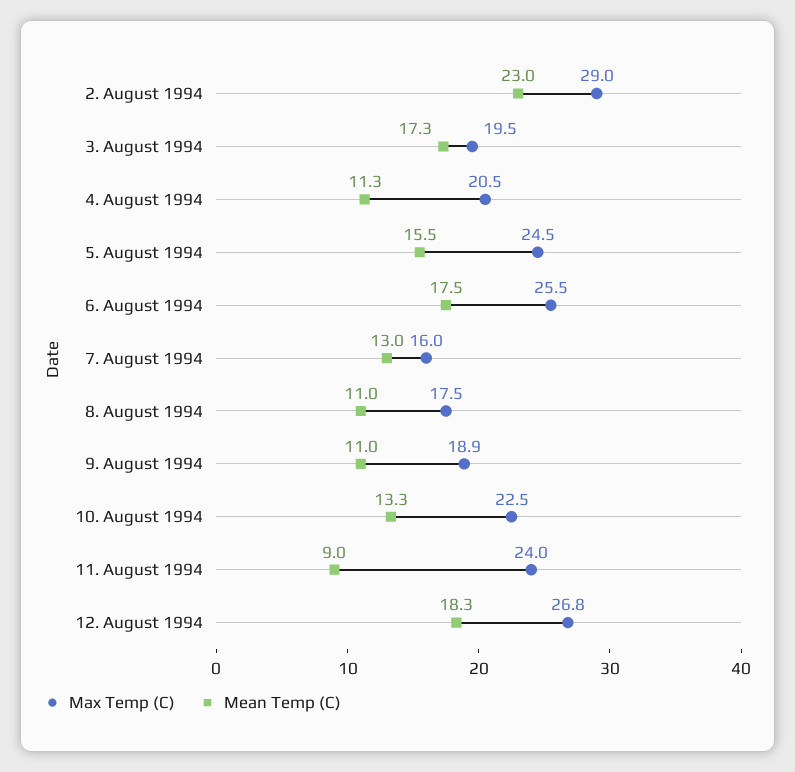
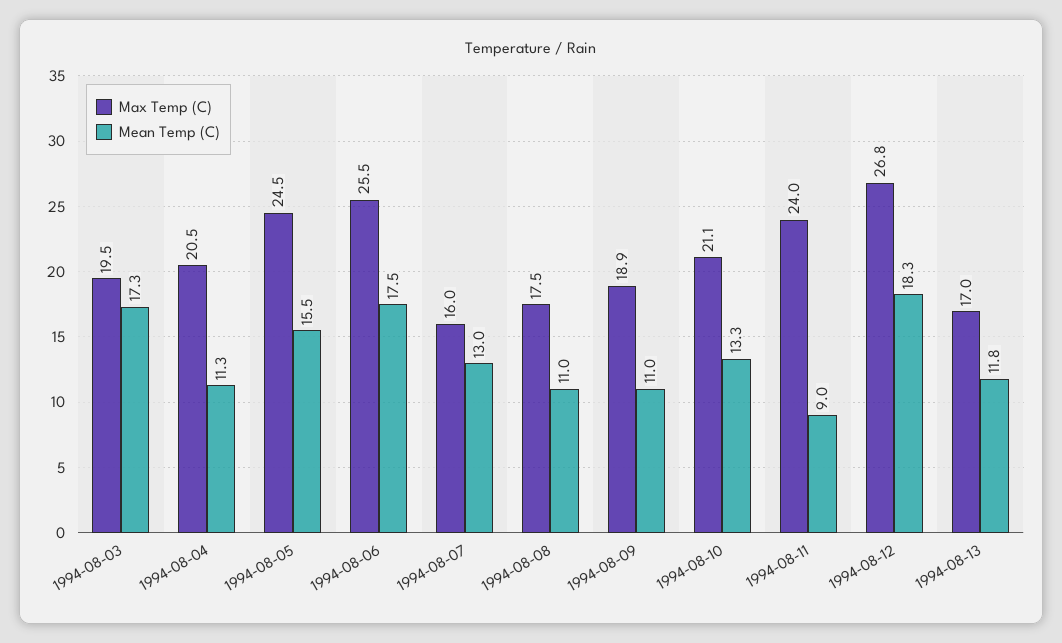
Max Temp (C), 2. August 1994: 29 -> none
Mean Temp (C), 2. August 1994: 23 -> none
Max Temp (C), 10. August 1994: 22.5 -> 21.1
Max Temp (C), 1994-08-13: none -> 17
Mean Temp (C), 1994-08-13: none -> 11.8

